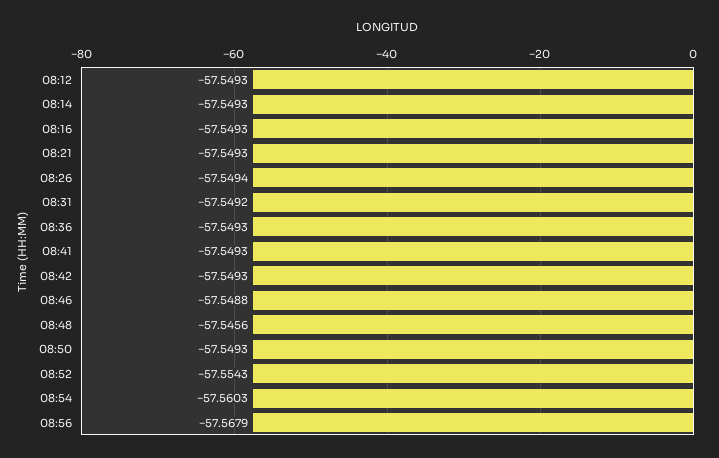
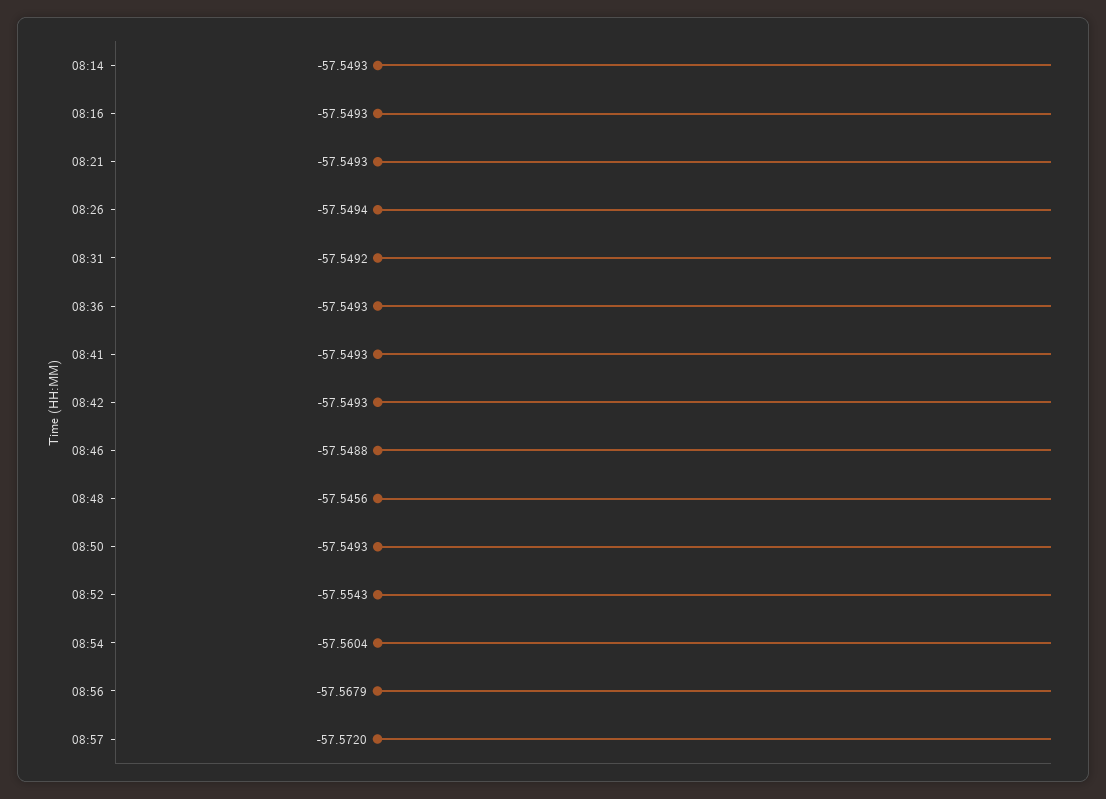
08:12: -57.5493 -> none
08:54: -57.5603 -> -57.5604
08:57: none -> -57.572

